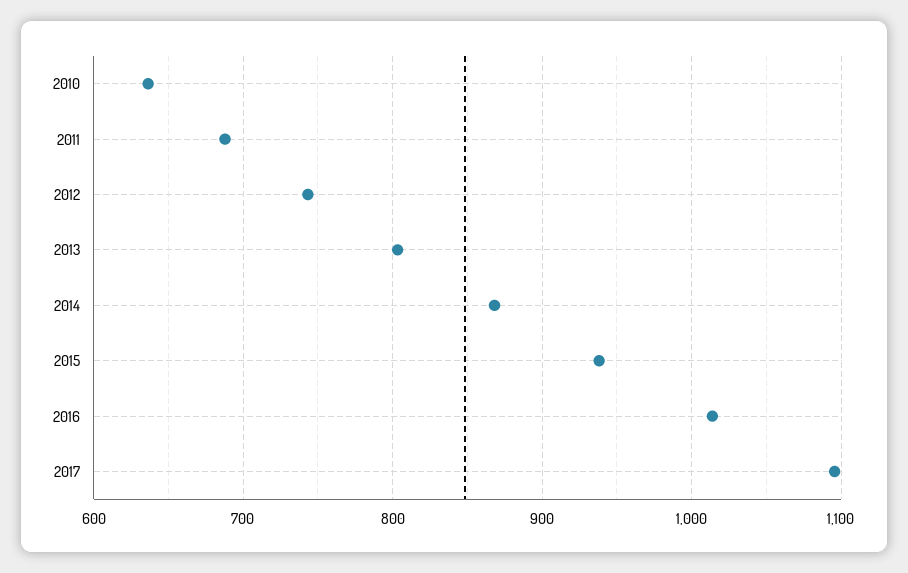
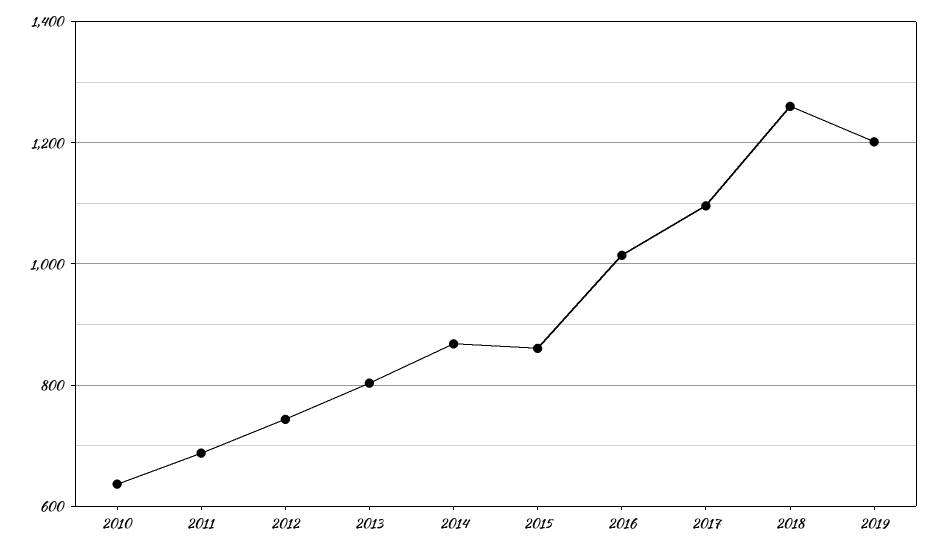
2015: 940 -> 860
2018: none -> 1260
2019: none -> 1200

